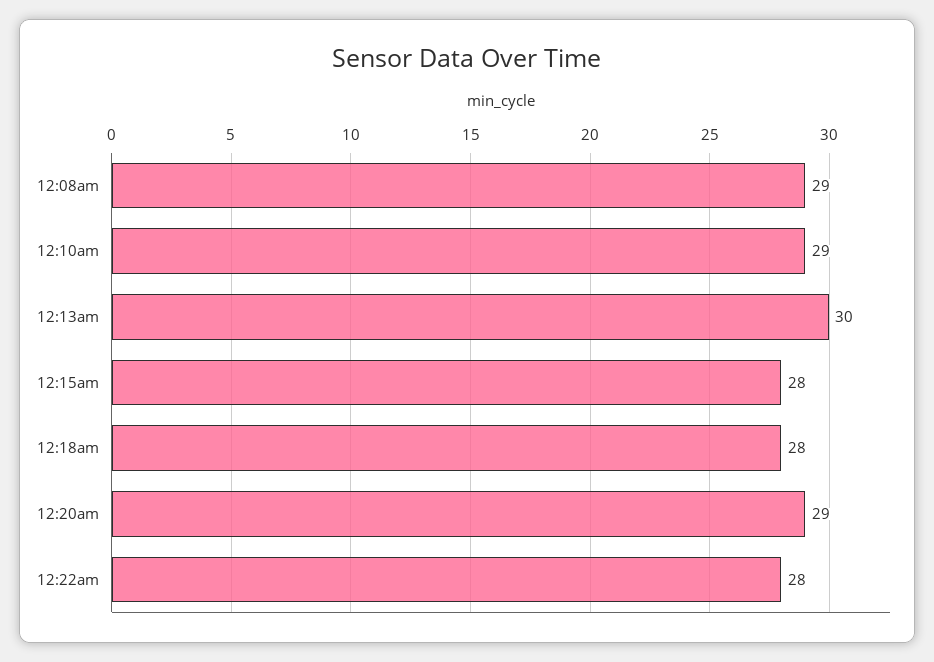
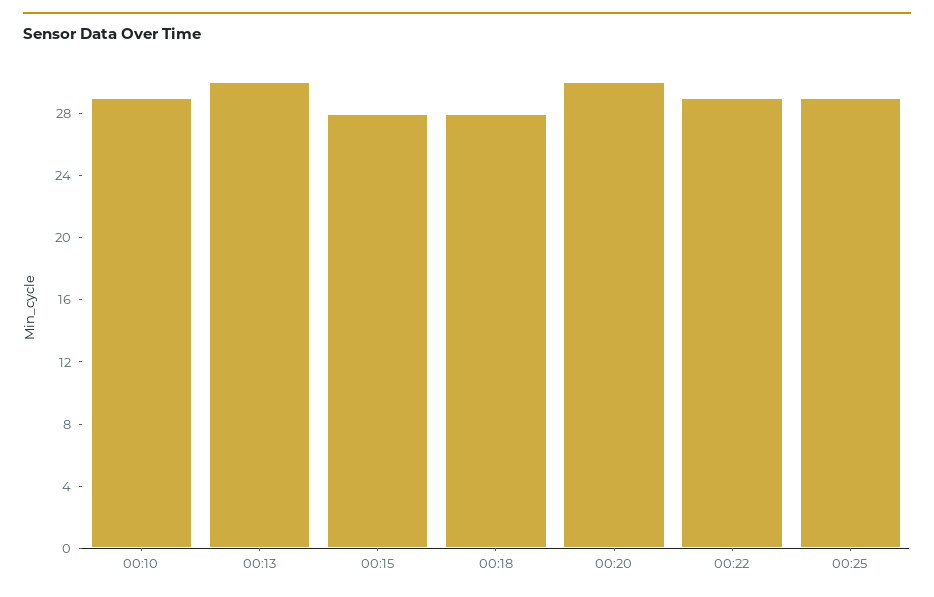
12:08am: 29 -> none
12:20am: 29 -> 30
12:22am: 28 -> 29
00:25: none -> 29

